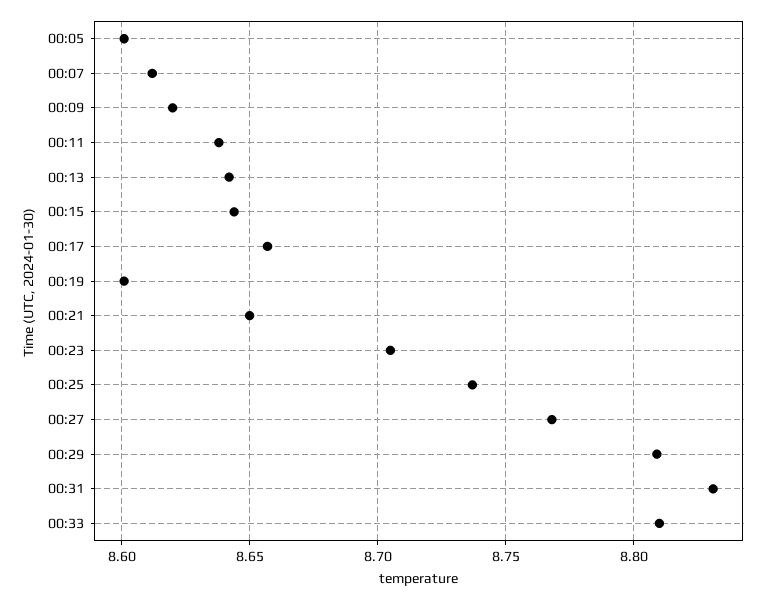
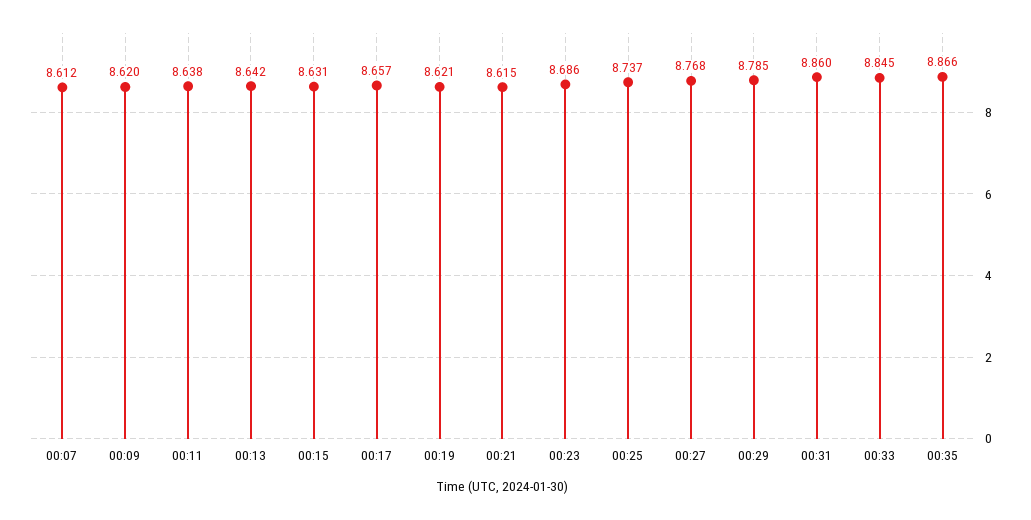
00:05: 8.6 -> none
00:15: 8.645 -> 8.631
00:19: 8.6 -> 8.621
00:21: 8.65 -> 8.615
00:23: 8.705 -> 8.686
00:29: 8.81 -> 8.785
00:31: 8.83 -> 8.86
00:33: 8.81 -> 8.845
00:35: none -> 8.866

